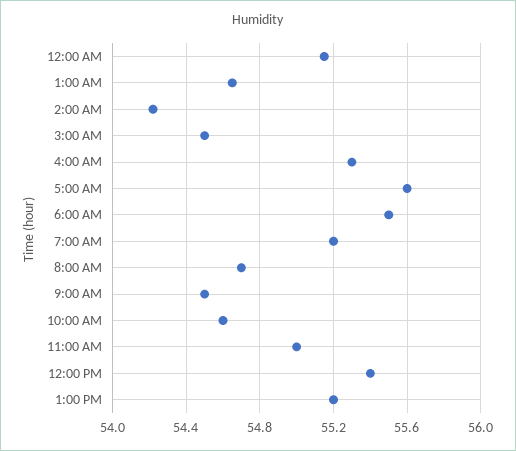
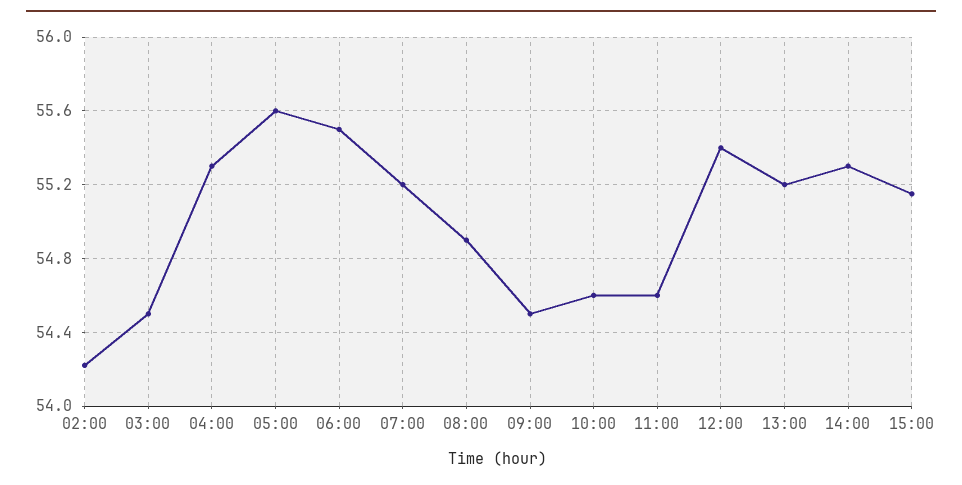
12:00 AM: 55.15 -> none
1:00 AM: 54.65 -> none
8:00 AM: 54.7 -> 54.9
11:00 AM: 55 -> 54.6
14:00: none -> 55.3
15:00: none -> 55.15

